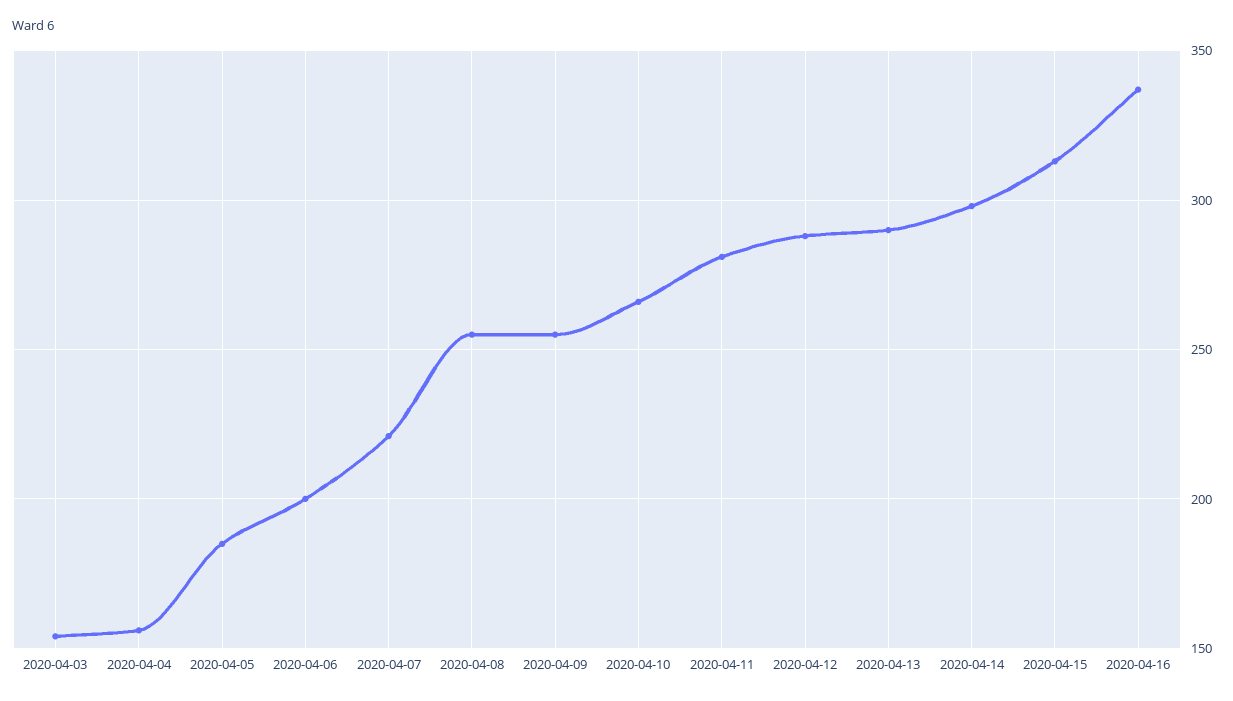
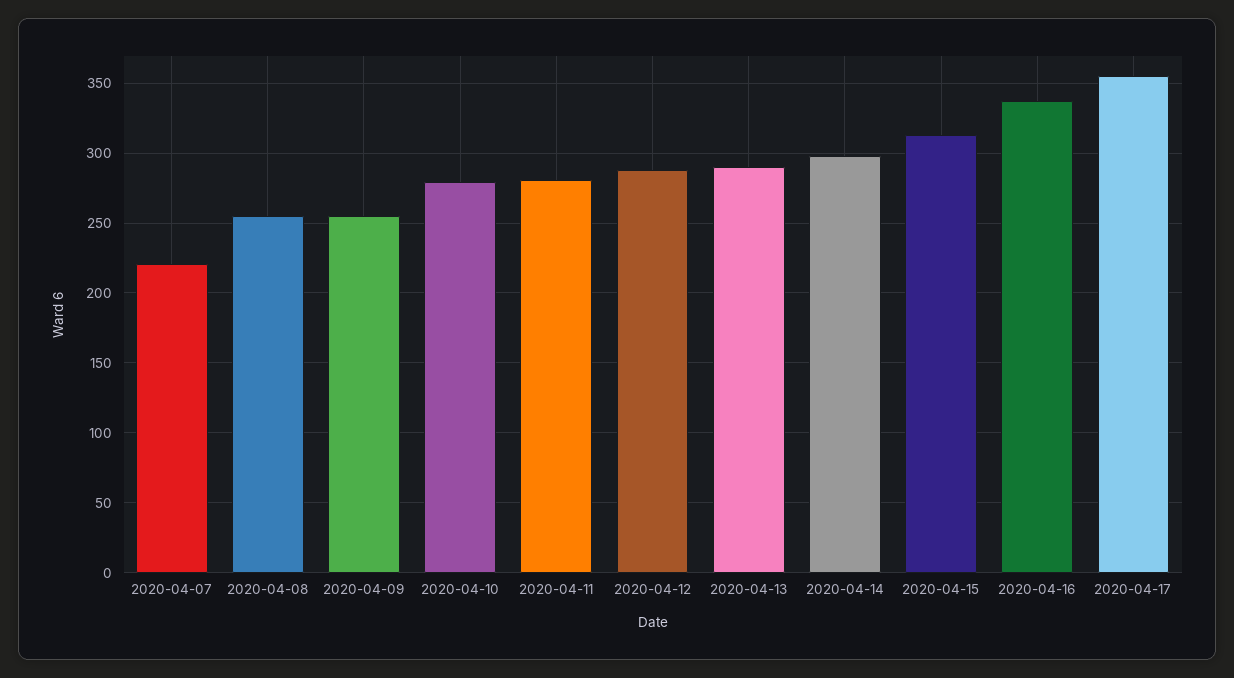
2020-04-03: 155 -> none
2020-04-04: 155 -> none
2020-04-05: 185 -> none
2020-04-06: 200 -> none
2020-04-10: 265 -> 280
2020-04-17: none -> 355

